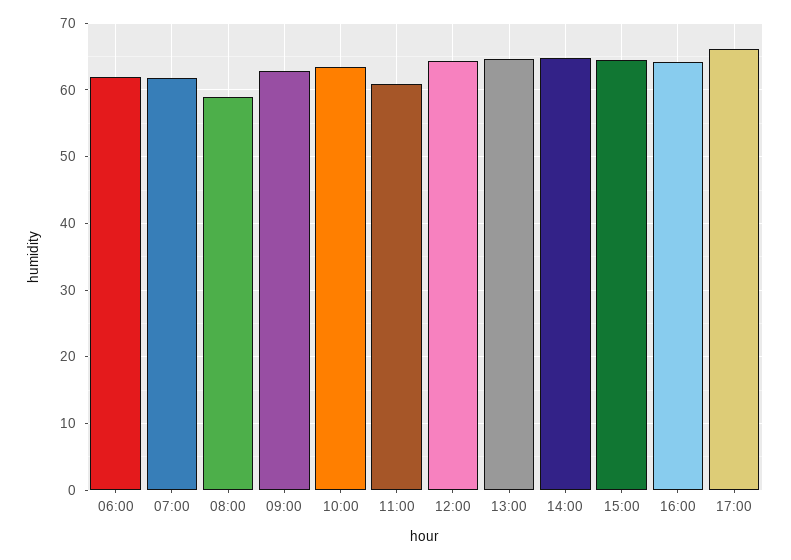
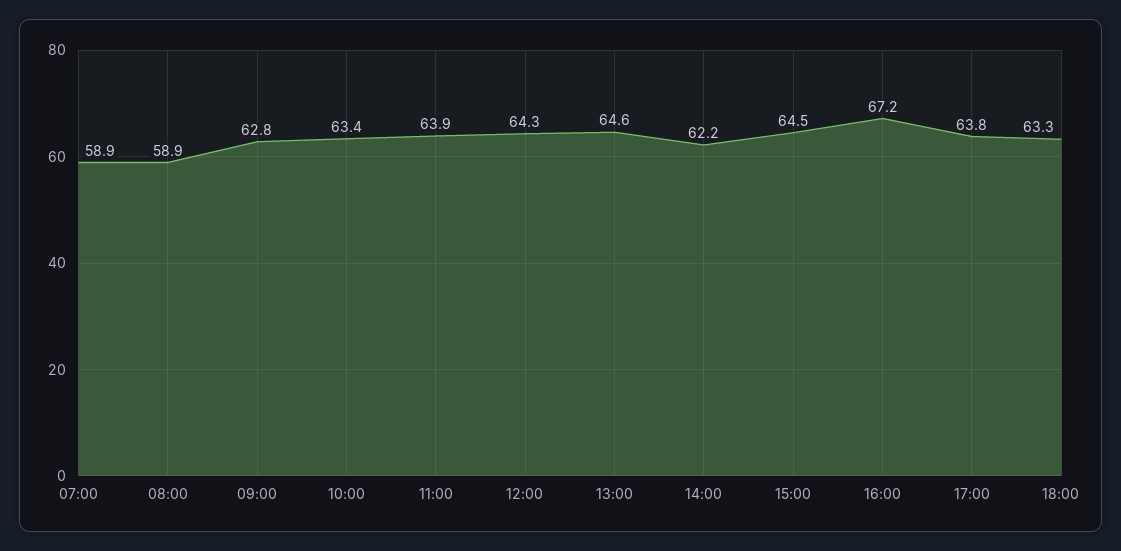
06:00: 62 -> none
07:00: 62 -> 58.9
11:00: 61 -> 63.9
14:00: 65 -> 62.2
16:00: 64 -> 67.2
17:00: 66 -> 63.8
18:00: none -> 63.3

